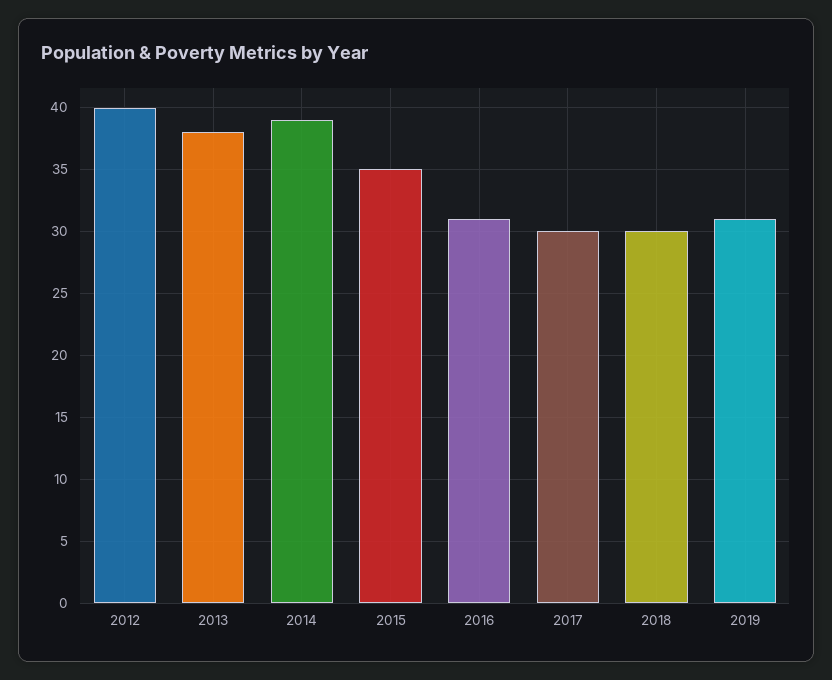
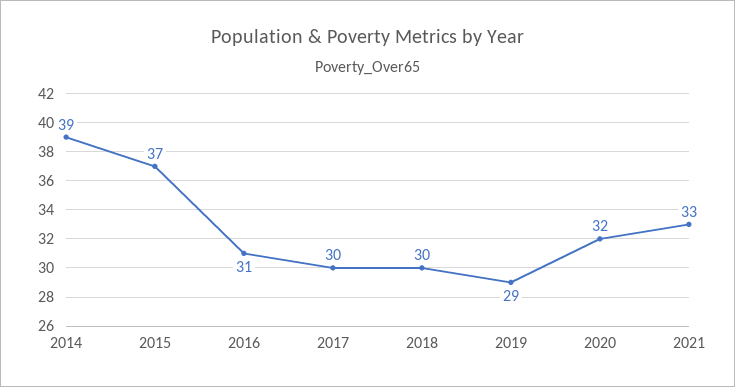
2012: 40 -> none
2013: 38 -> none
2015: 35 -> 37
2019: 31 -> 29
2020: none -> 32
2021: none -> 33

